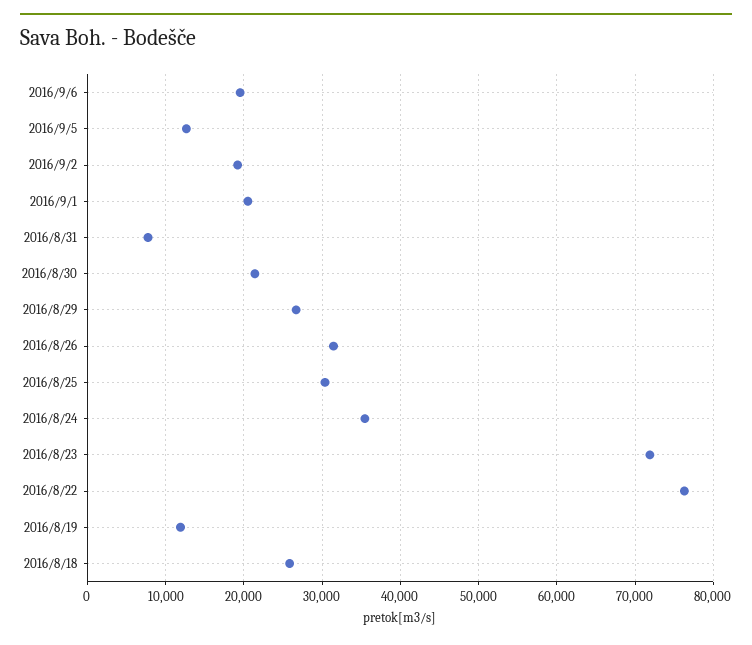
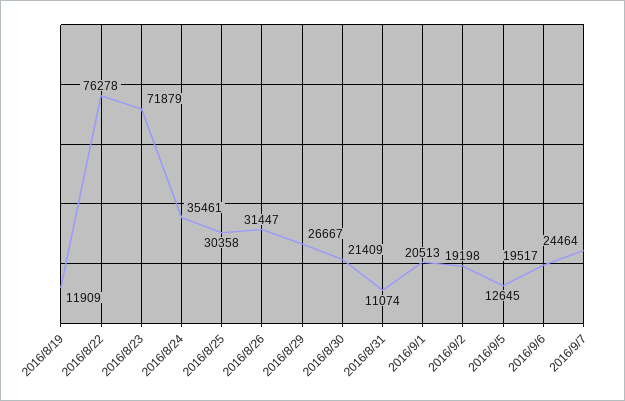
2016/8/31: 8000 -> 11074
2016/8/18: 26000 -> none
2016/9/7: none -> 24464

